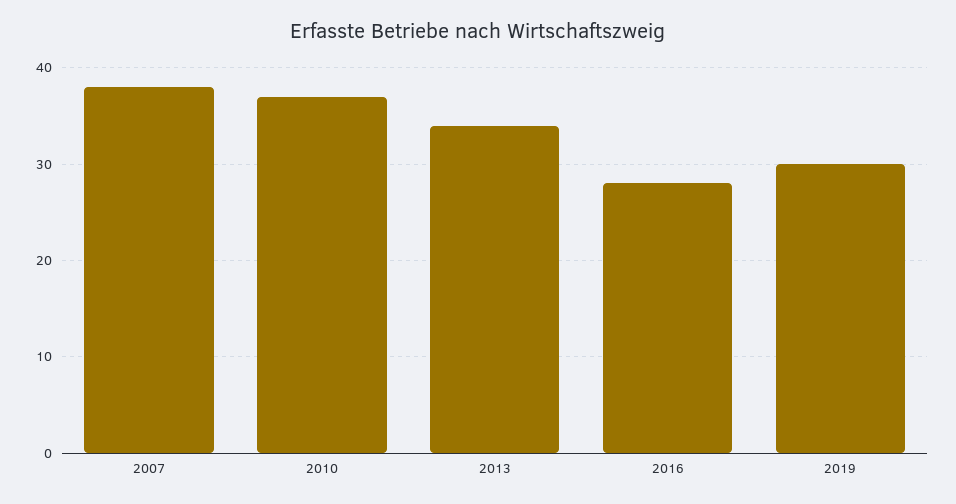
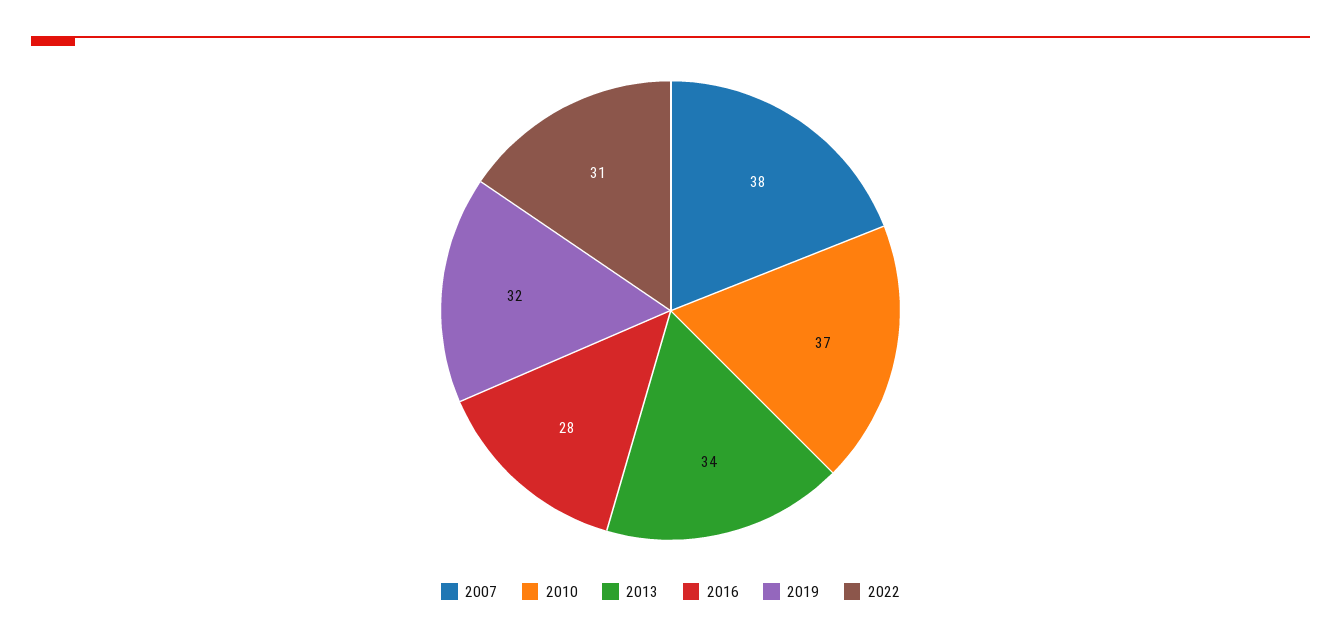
2019: 30 -> 32
2022: none -> 31

